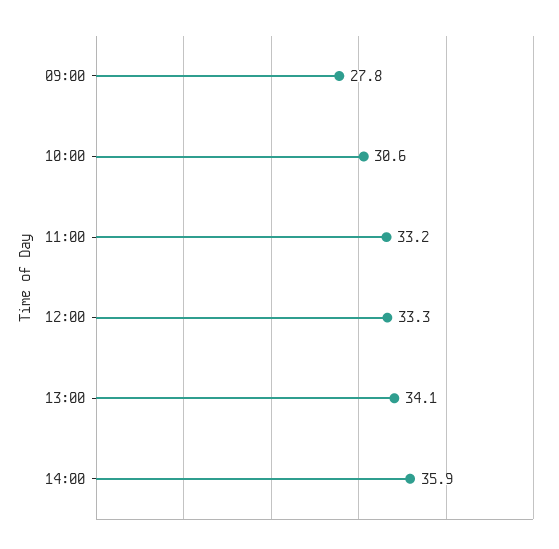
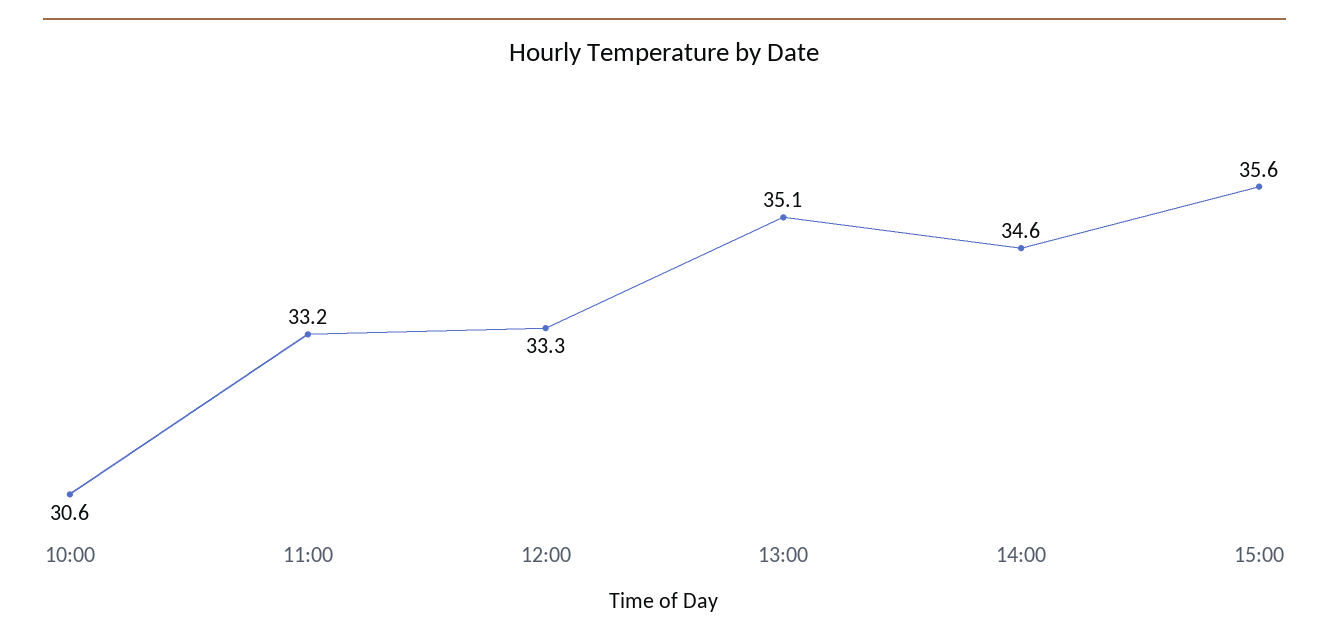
09:00: 27.8 -> none
13:00: 34.1 -> 35.1
14:00: 35.9 -> 34.6
15:00: none -> 35.6

